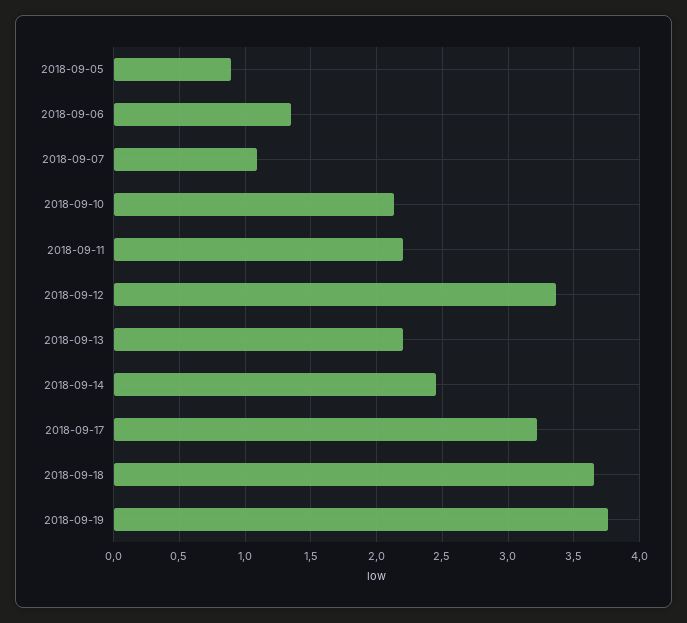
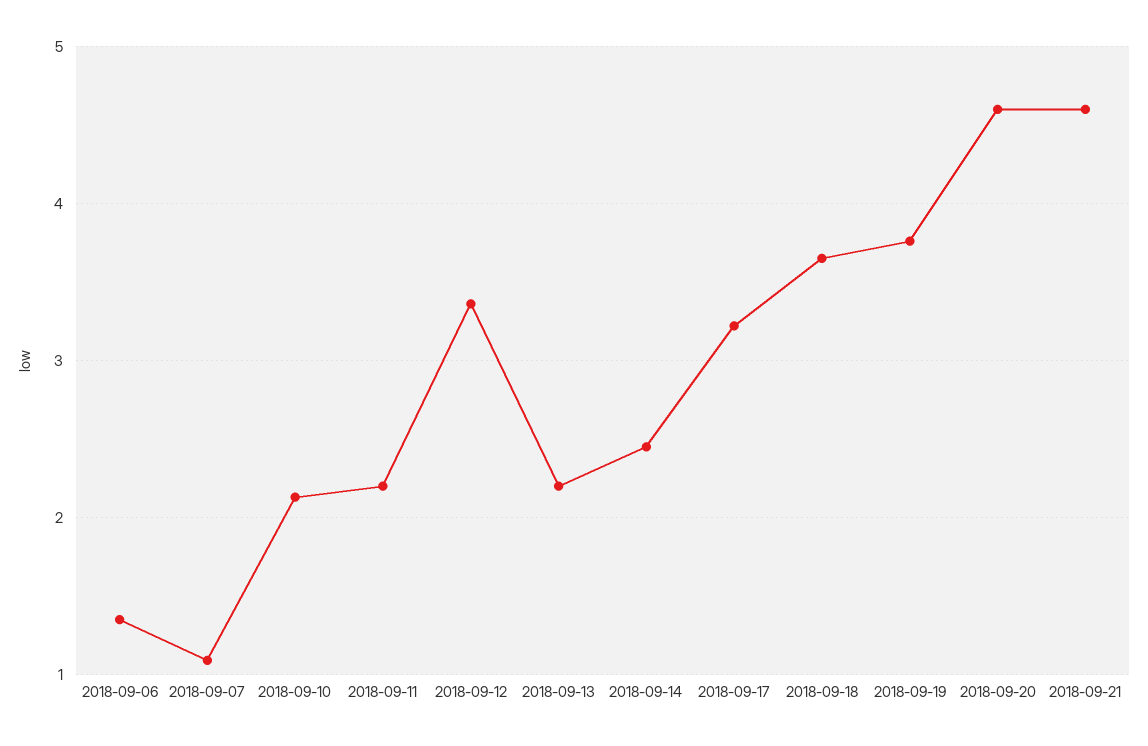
2018-09-05: 0.9 -> none
2018-09-20: none -> 4.6
2018-09-21: none -> 4.6

